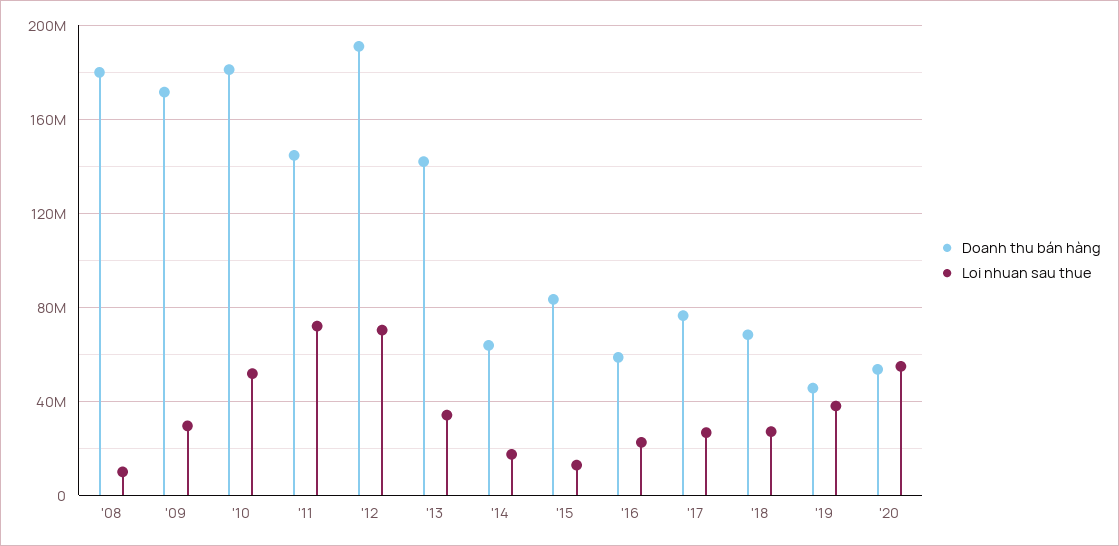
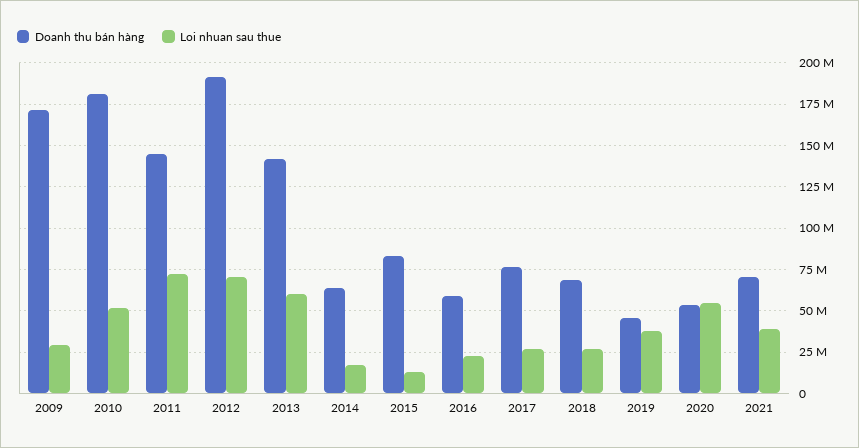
Doanh thu bán hàng, '08: 180000000 -> none
Loi nhuan sau thue, '08: 10000000 -> none
Loi nhuan sau thue, '13: 35000000 -> 60000000
Doanh thu bán hàng, 2021: none -> 70000000
Loi nhuan sau thue, 2021: none -> 40000000

